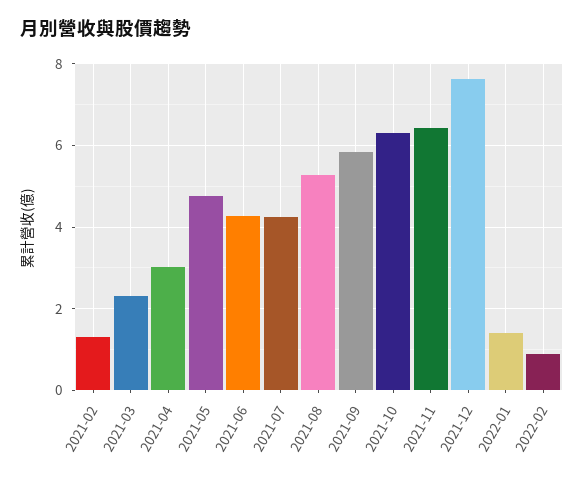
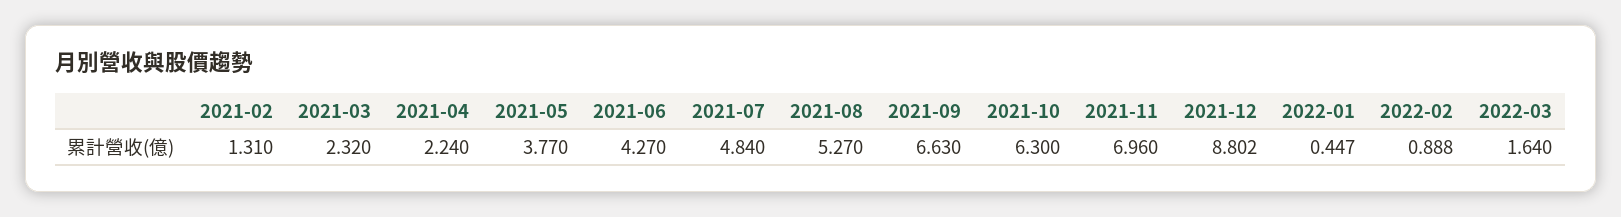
2021-04: 3 -> 2.24
2021-05: 4.8 -> 3.77
2021-07: 4.2 -> 4.84
2021-09: 5.8 -> 6.63
2021-11: 6.4 -> 6.96
2021-12: 7.6 -> 8.802
2022-01: 1.4 -> 0.447
2022-03: none -> 1.64

